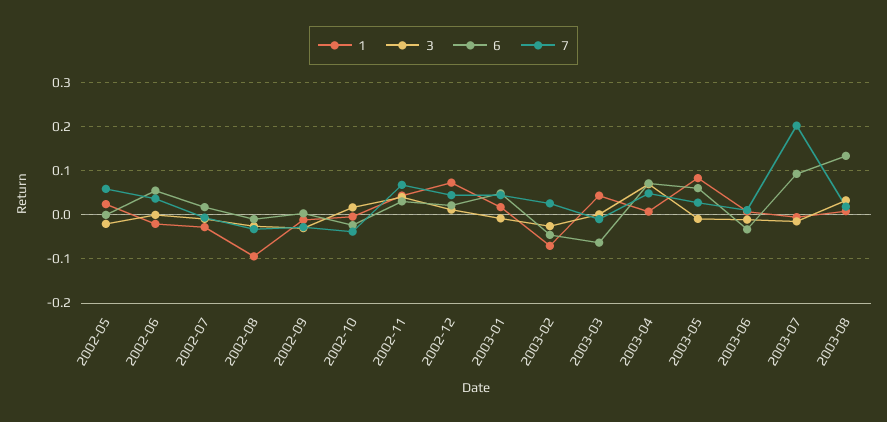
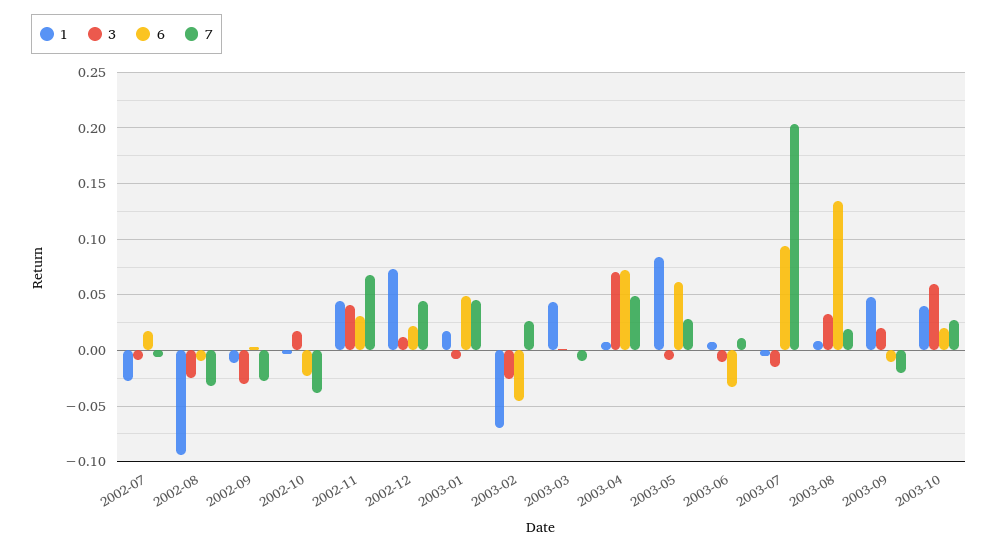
1, 2002-05: 0.02 -> none
3, 2002-05: -0.02 -> none
6, 2002-05: 0 -> none
7, 2002-05: 0.06 -> none
1, 2002-06: -0.02 -> none
3, 2002-06: 0 -> none
6, 2002-06: 0.06 -> none
7, 2002-06: 0.04 -> none
6, 2003-03: -0.06 -> 0
1, 2003-09: none -> 0.05
3, 2003-09: none -> 0.02
6, 2003-09: none -> -0.01
7, 2003-09: none -> -0.02
1, 2003-10: none -> 0.04
3, 2003-10: none -> 0.06
6, 2003-10: none -> 0.02
7, 2003-10: none -> 0.03

